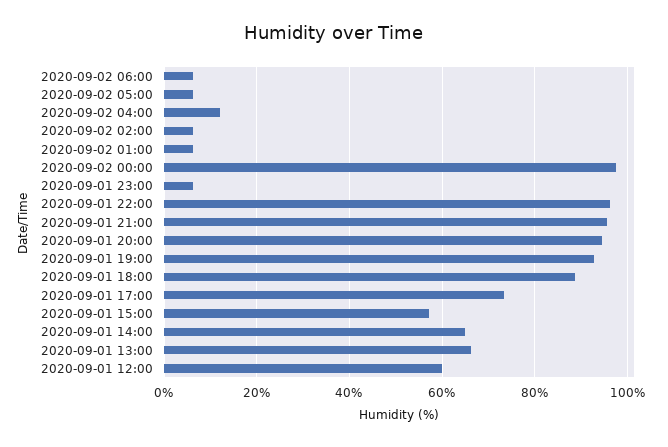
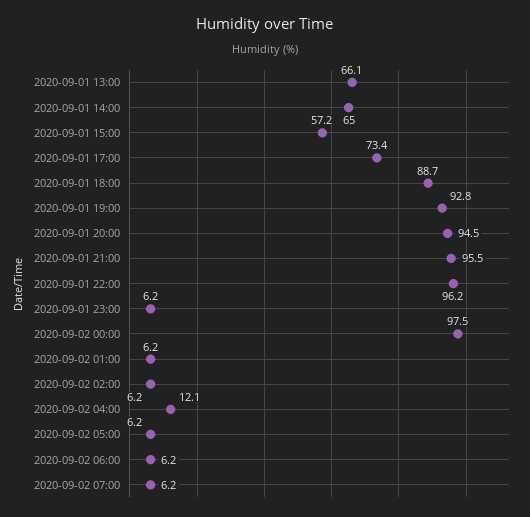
2020-09-01 12:00: 60 -> none
2020-09-02 07:00: none -> 6.2

